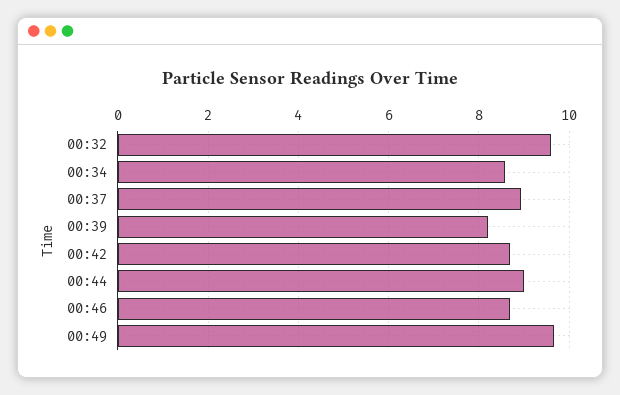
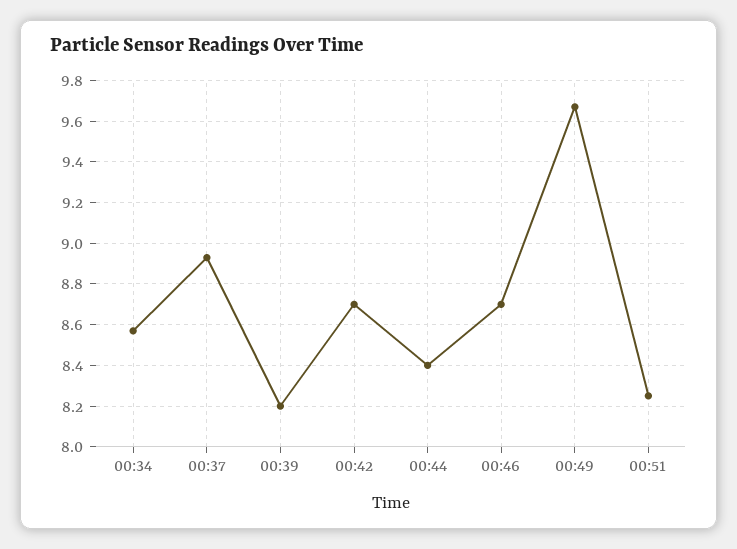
00:32: 9.6 -> none
00:44: 9 -> 8.4
00:51: none -> 8.25

